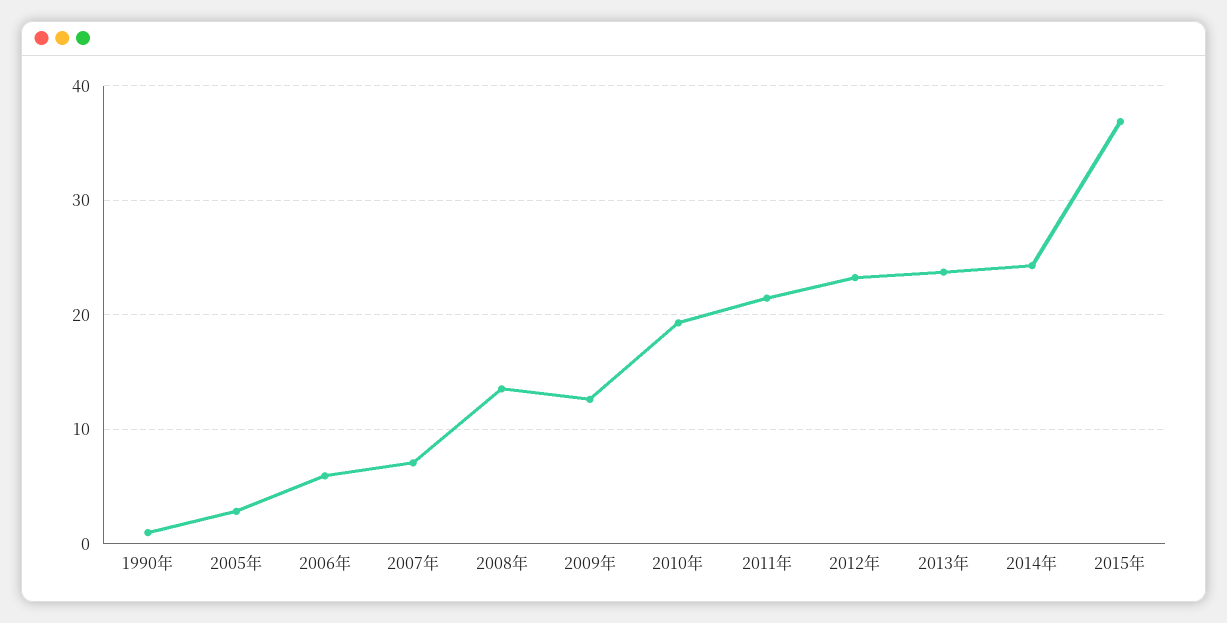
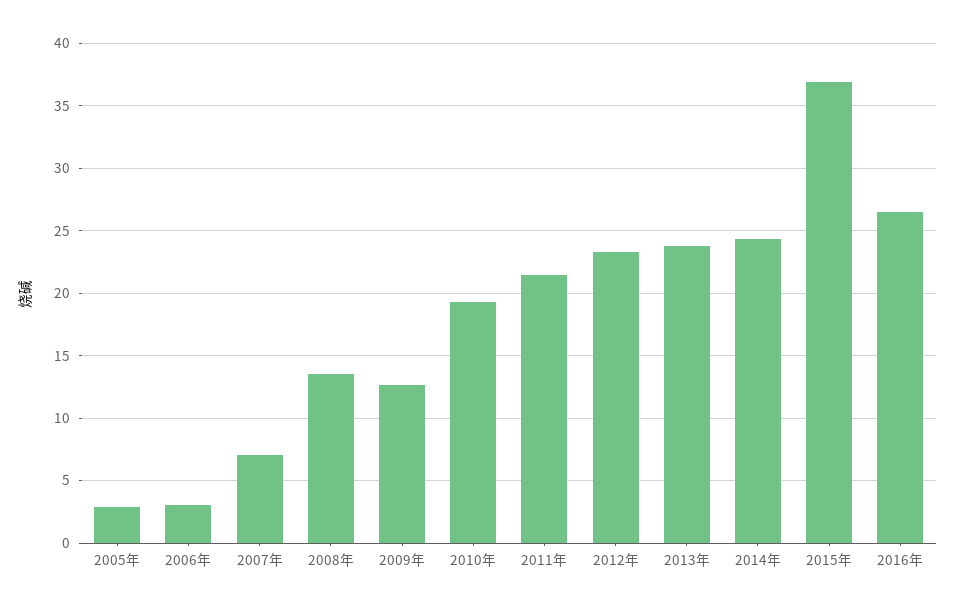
1990年: 1 -> none
2006年: 6 -> 3
2016年: none -> 26.5

